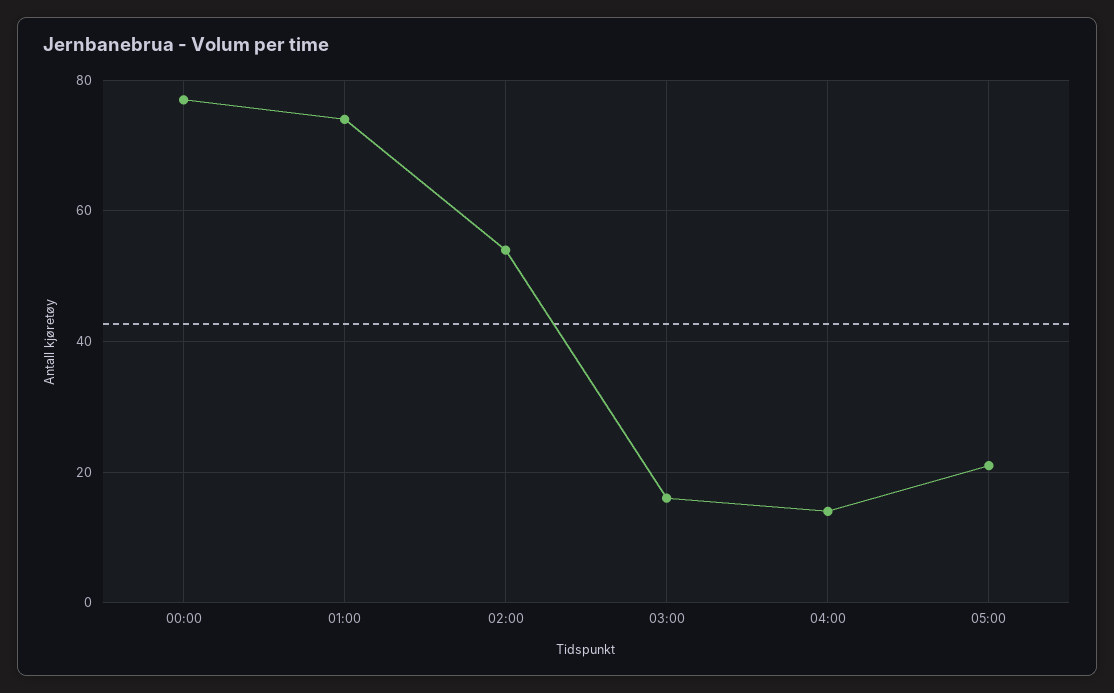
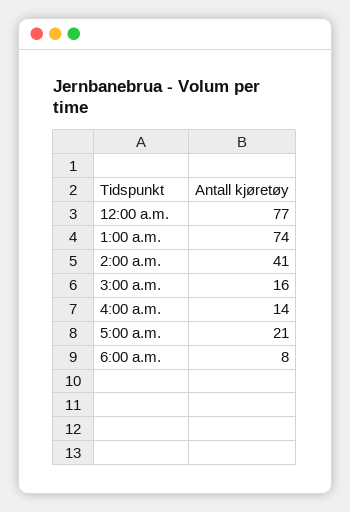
02:00: 55 -> 41
6:00 a.m.: none -> 8

